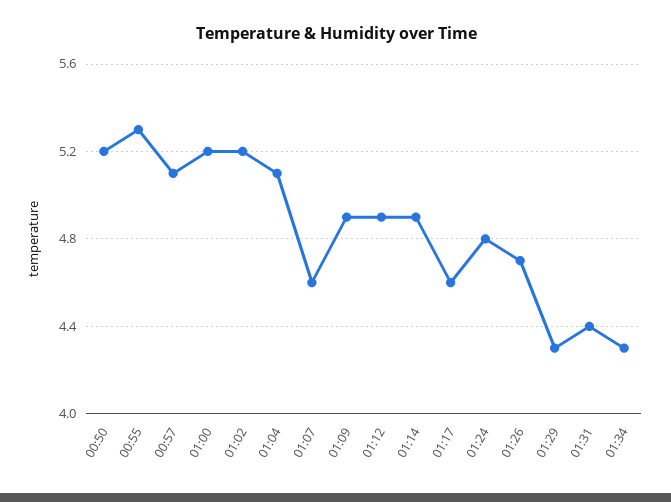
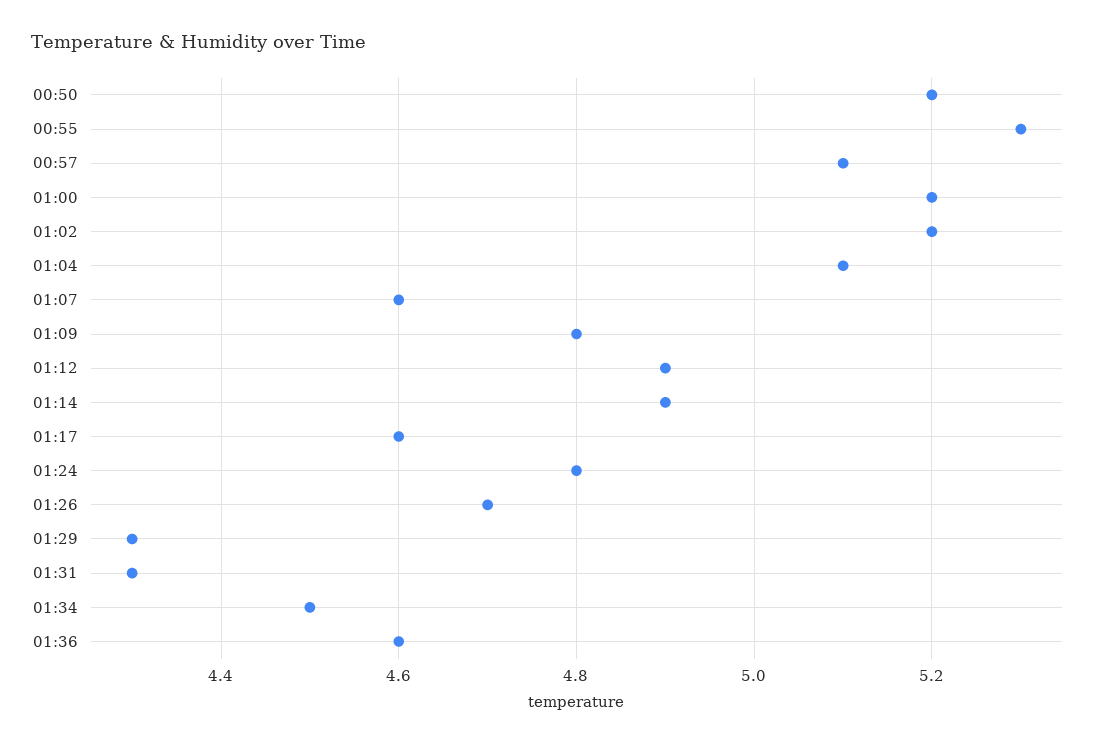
01:09: 4.9 -> 4.8
01:31: 4.4 -> 4.3
01:34: 4.3 -> 4.5
01:36: none -> 4.6

